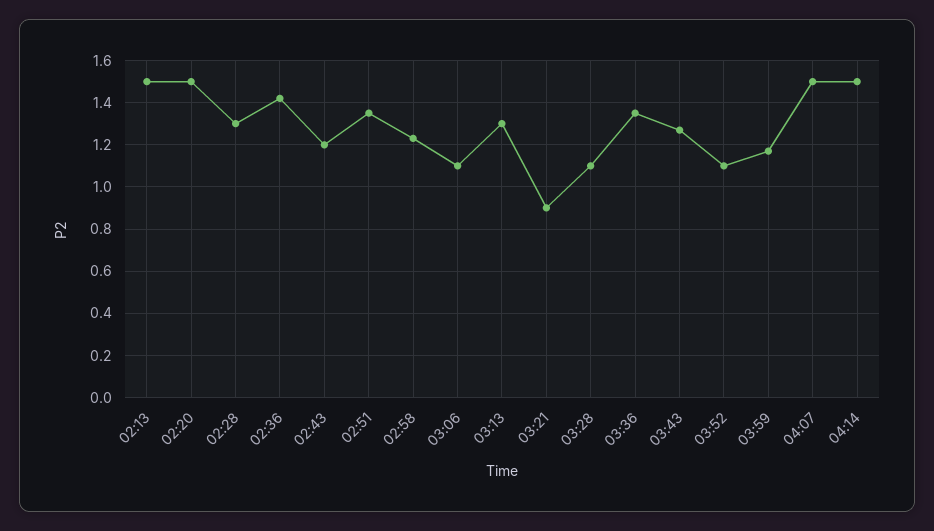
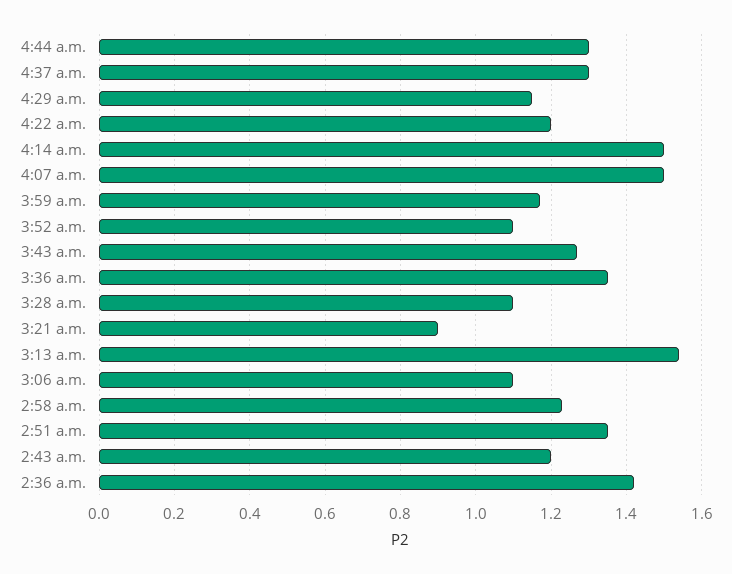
02:13: 1.5 -> none
02:20: 1.5 -> none
02:28: 1.3 -> none
03:13: 1.3 -> 1.55
4:44 a.m.: none -> 1.3
4:37 a.m.: none -> 1.3
4:29 a.m.: none -> 1.15
4:22 a.m.: none -> 1.2

